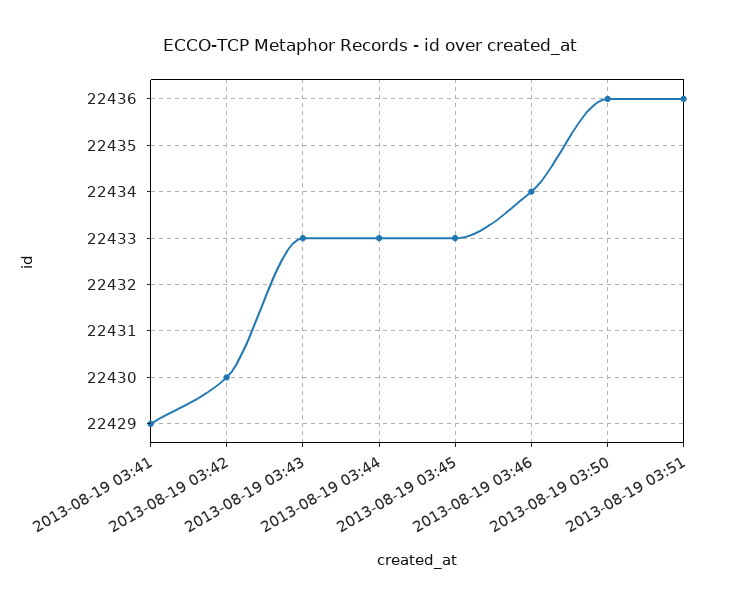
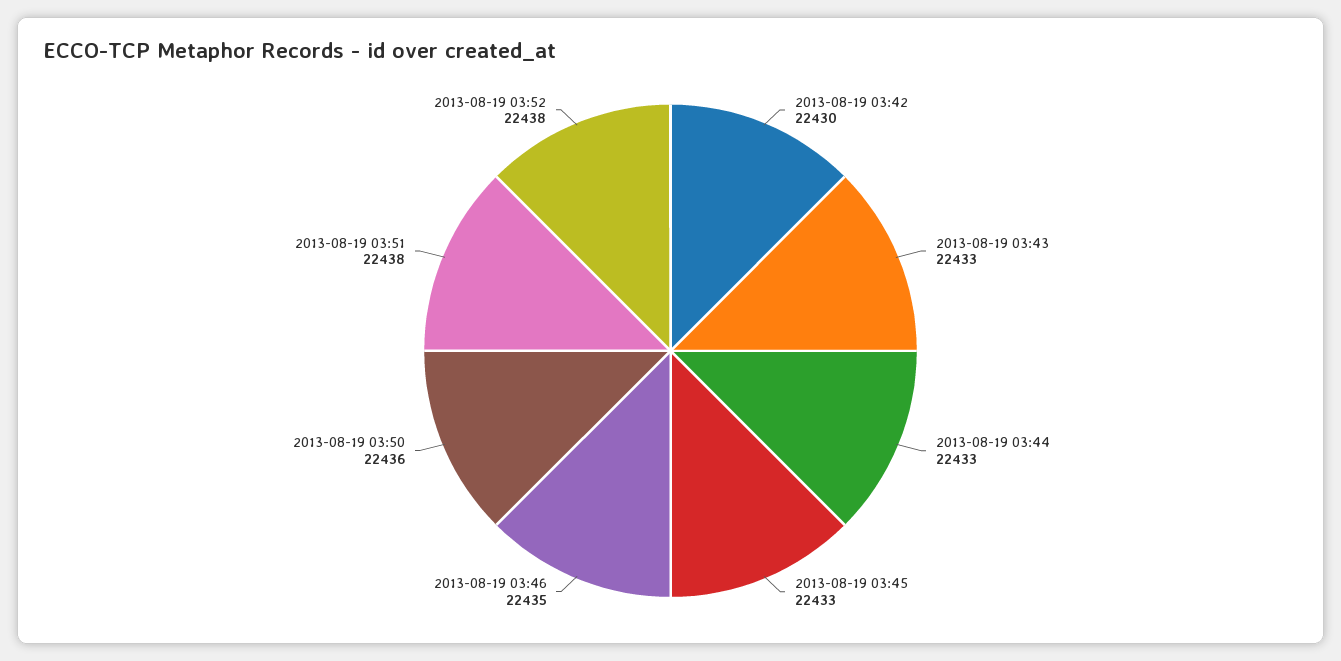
2013-08-19 03:41: 22429 -> none
2013-08-19 03:46: 22434 -> 22435
2013-08-19 03:51: 22436 -> 22438
2013-08-19 03:52: none -> 22438

